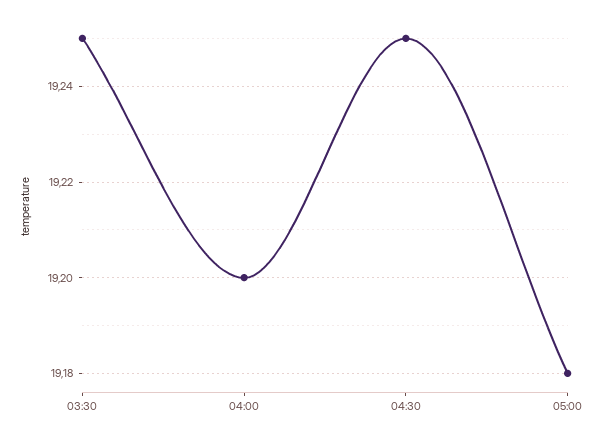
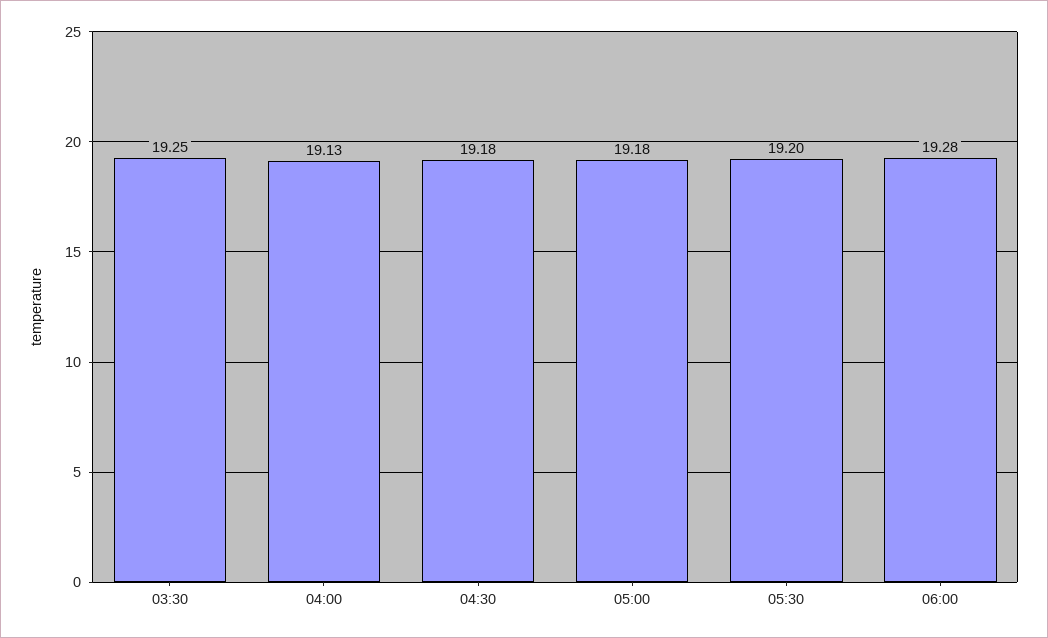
04:00: 19.2 -> 19.13
04:30: 19.25 -> 19.18
05:30: none -> 19.2
06:00: none -> 19.28

